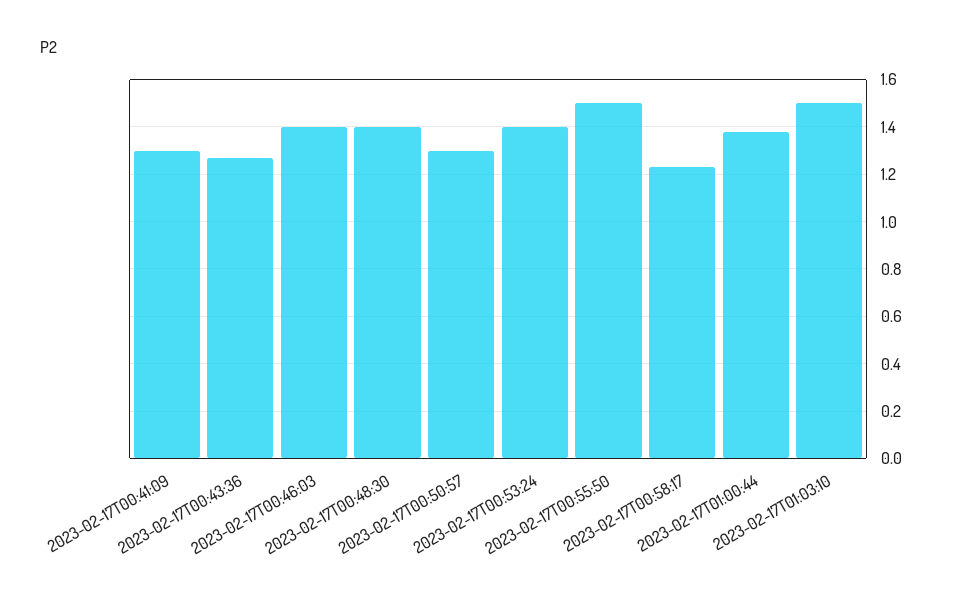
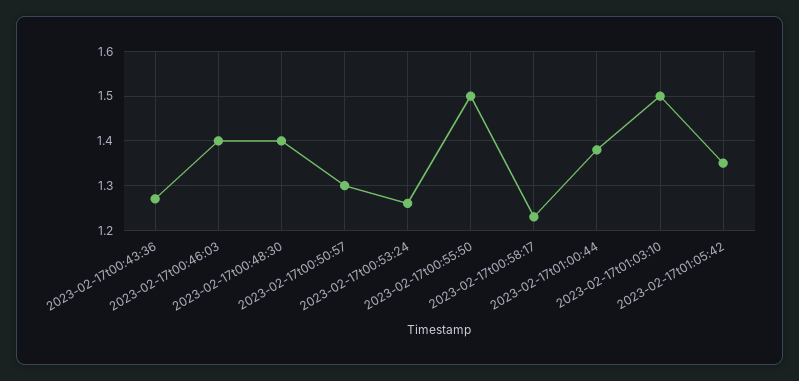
2023-02-17T00:41:09: 1.3 -> none
2023-02-17T00:53:24: 1.4 -> 1.25
2023-02-17t01:05:42: none -> 1.35

